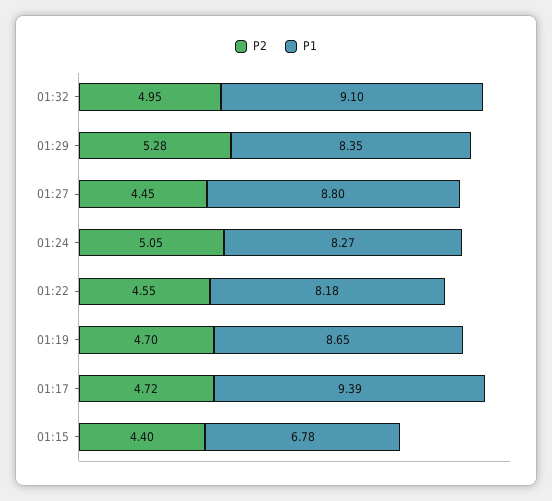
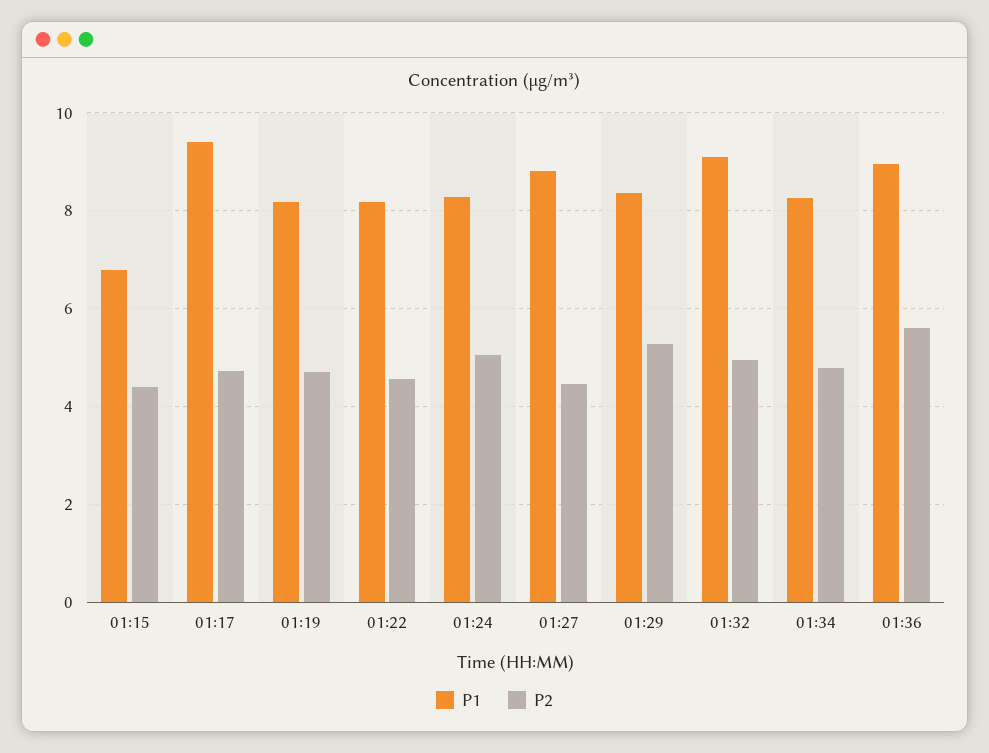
P1, 01:19: 8.65 -> 8.2
P1, 01:34: none -> 8.2
P2, 01:34: none -> 4.8
P1, 01:36: none -> 9
P2, 01:36: none -> 5.6

